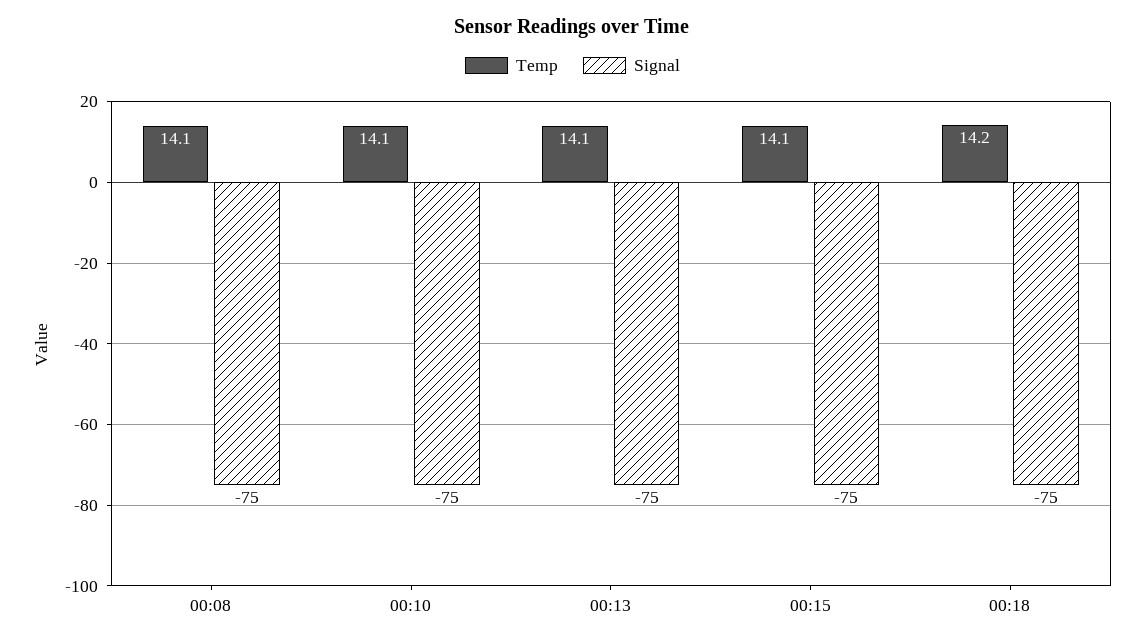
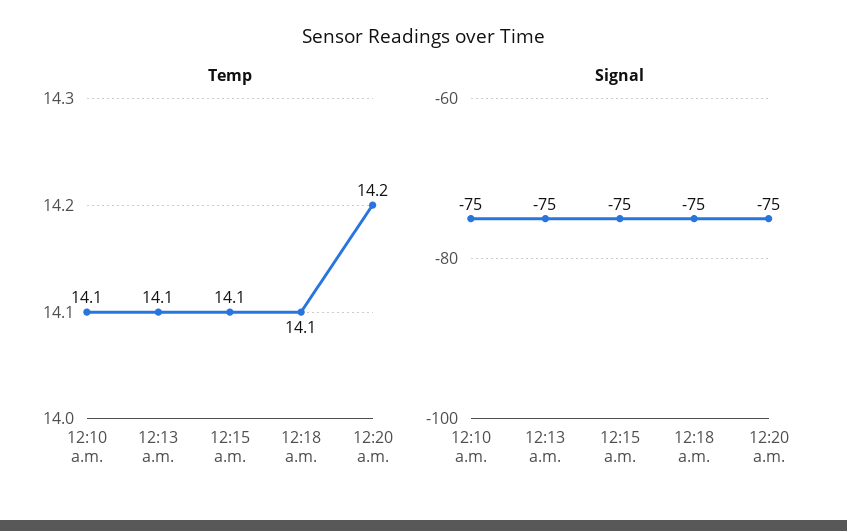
Temp, 00:08: 14.1 -> none
Signal, 00:08: -75 -> none
Temp, 00:18: 14.2 -> 14.1
Temp, 12:20 a.m.: none -> 14.2
Signal, 12:20 a.m.: none -> -75

